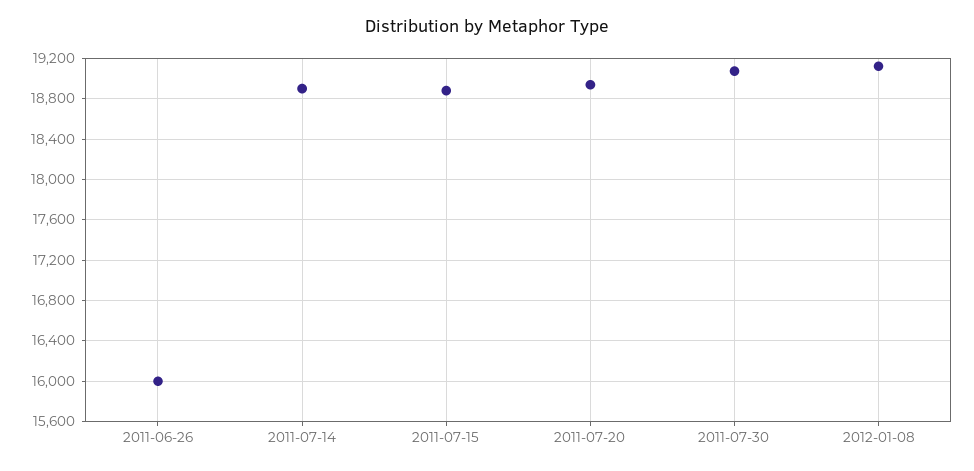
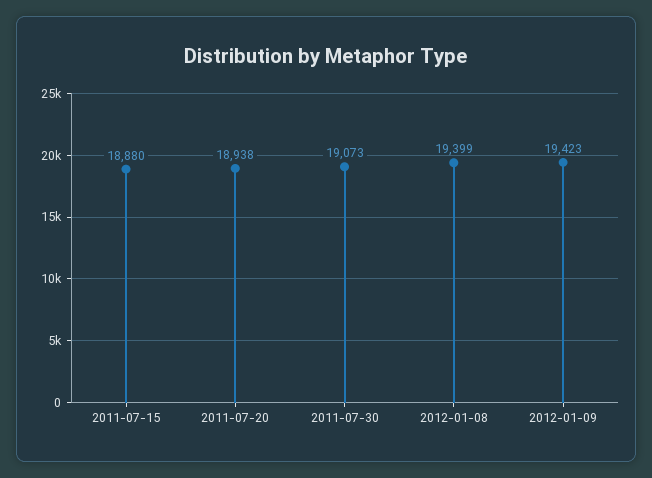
2011-06-26: 16000 -> none
2011-07-14: 18900 -> none
2012-01-08: 19100 -> 19399
2012-01-09: none -> 19423

